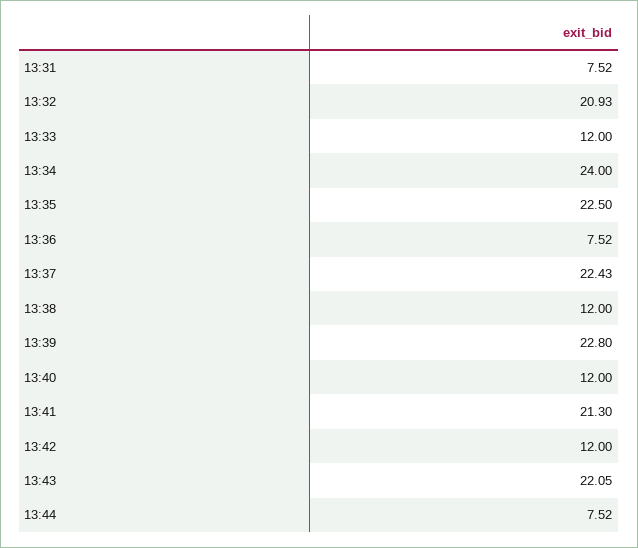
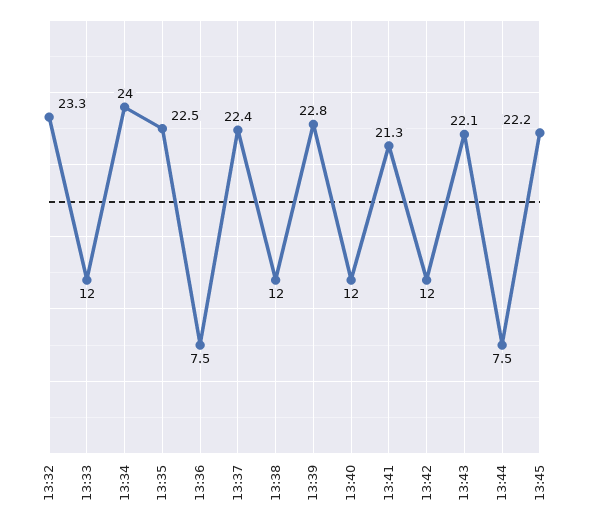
13:31: 7.52 -> none
13:32: 20.93 -> 23.3
13:45: none -> 22.2

